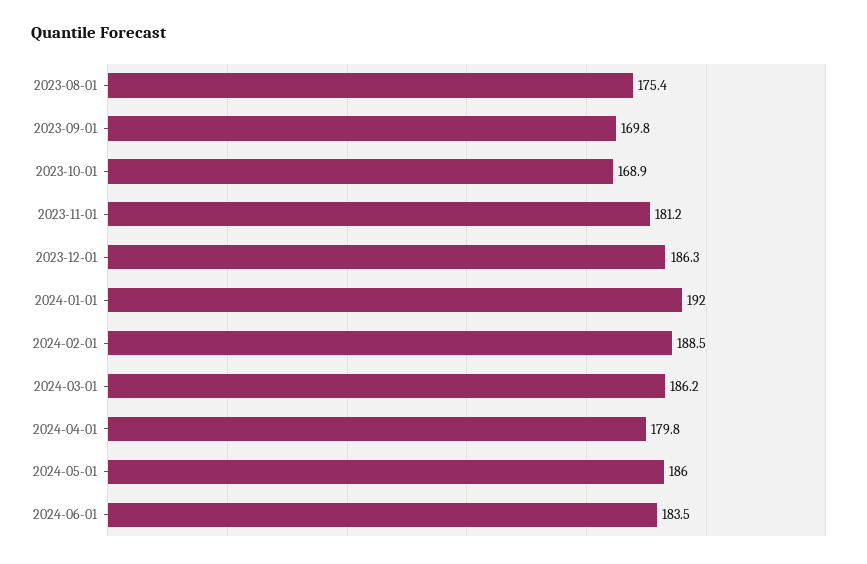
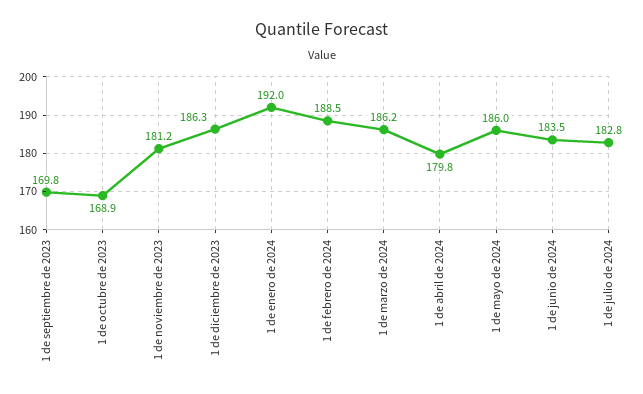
2023-08-01: 175.4 -> none
1 de julio de 2024: none -> 182.8

